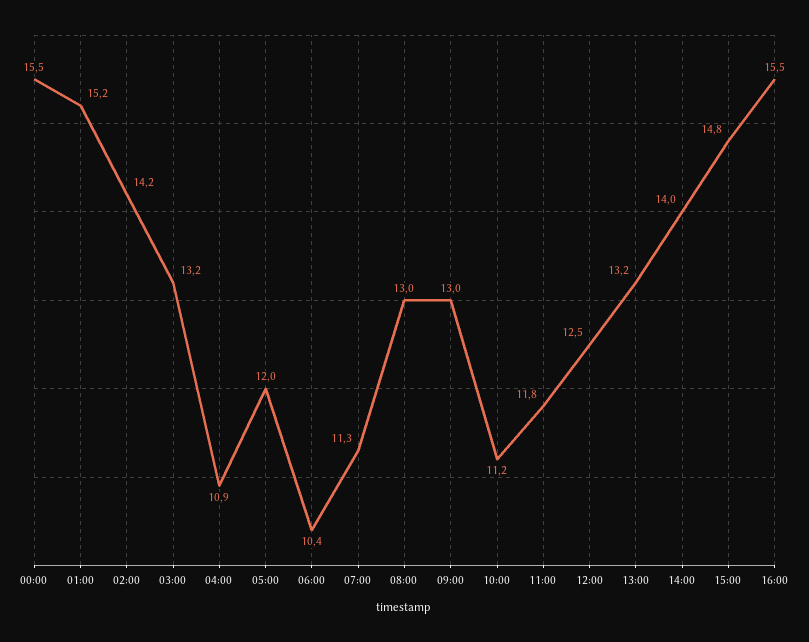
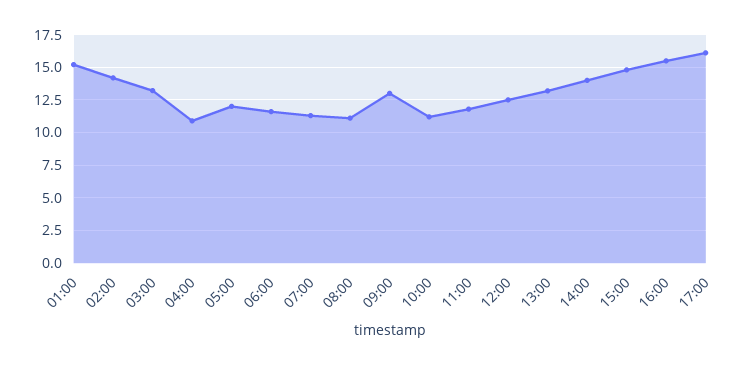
00:00: 15.5 -> none
06:00: 10.4 -> 11.5
08:00: 13 -> 11
17:00: none -> 16

